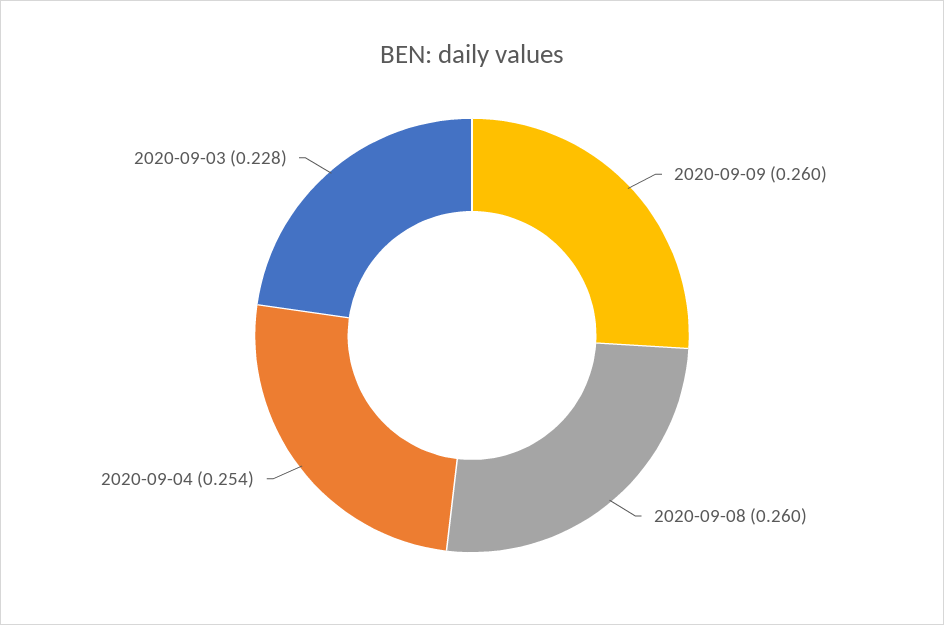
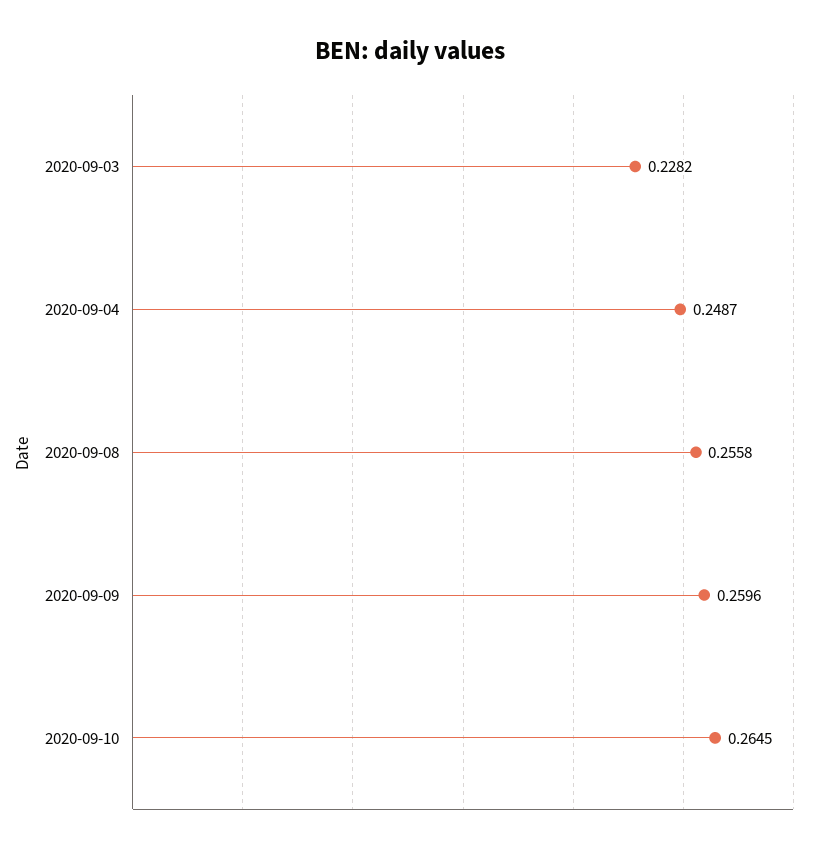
2020-09-08: 0.26 -> 0.2558
2020-09-04: 0.254 -> 0.2487
2020-09-10: none -> 0.2645

